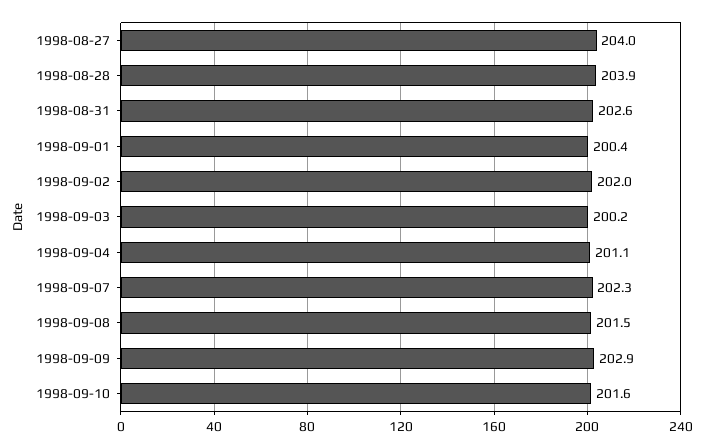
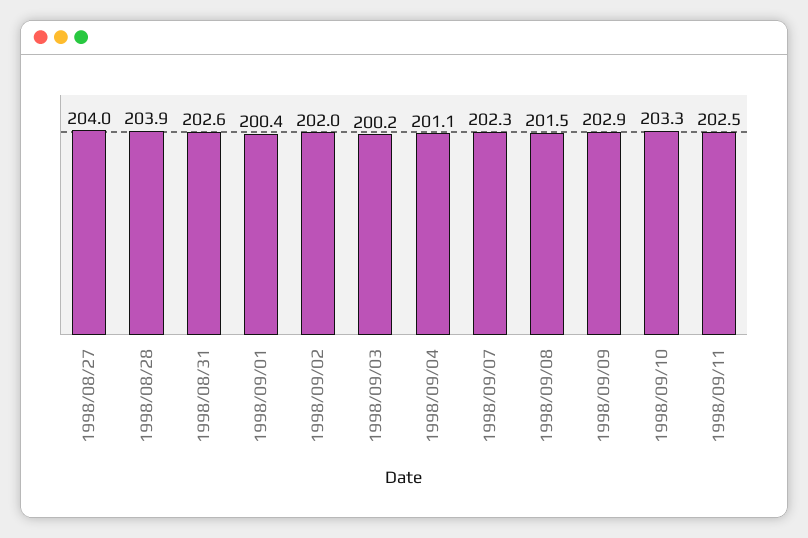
1998-09-10: 201.6 -> 203.3
1998/09/11: none -> 202.5

